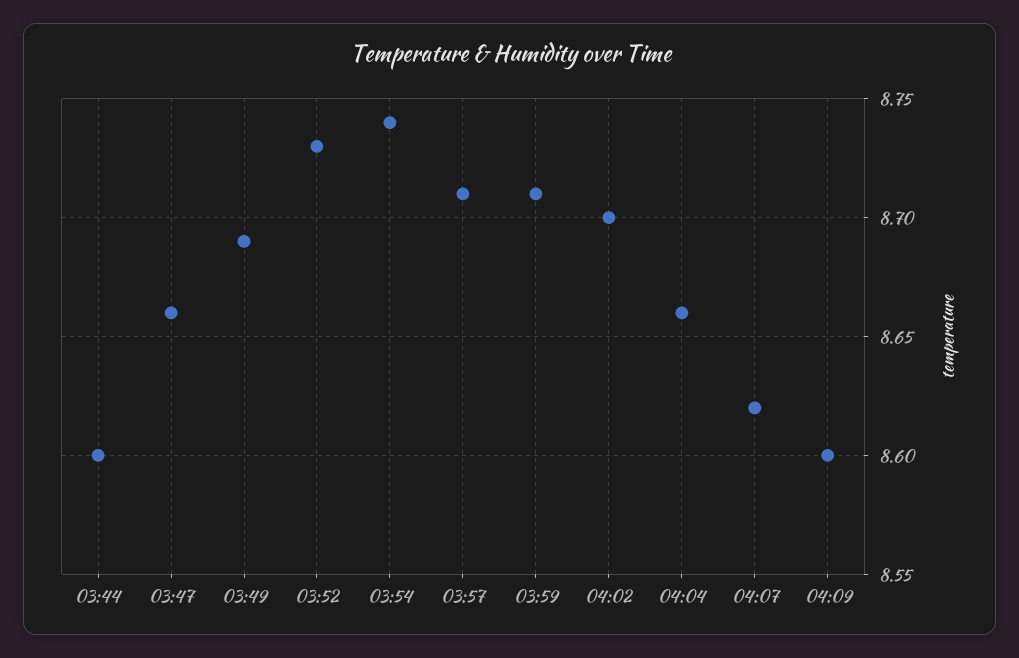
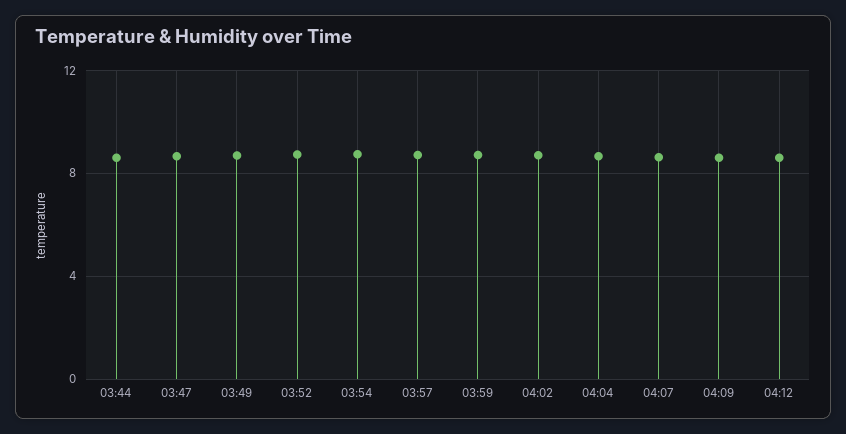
04:12: none -> 8.5

